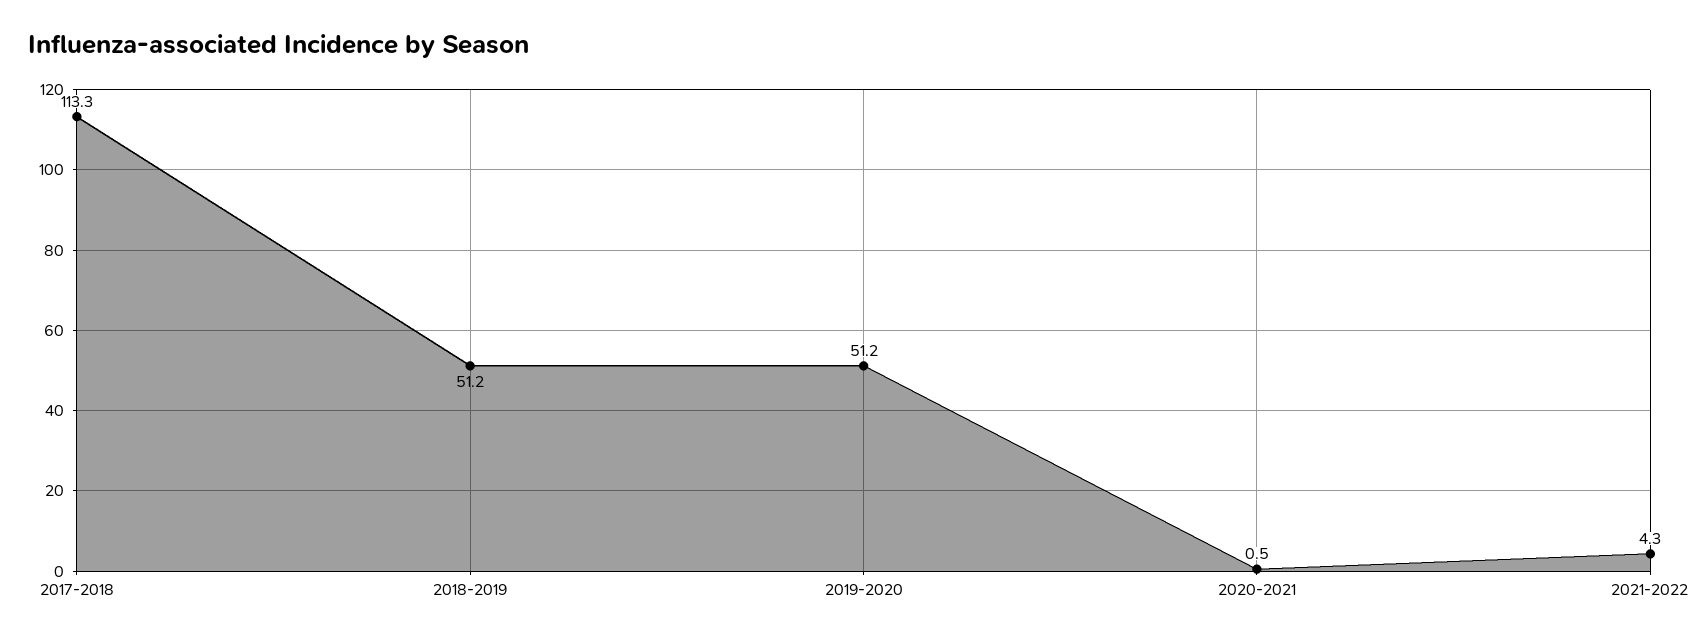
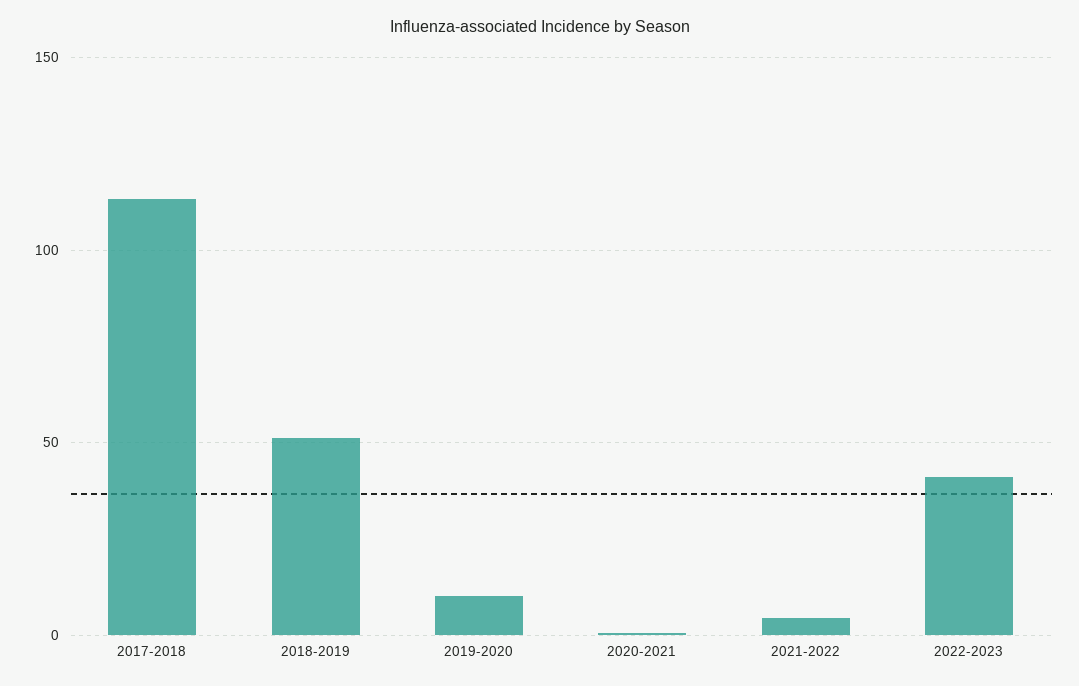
2019-2020: 51.2 -> 10
2022-2023: none -> 40

